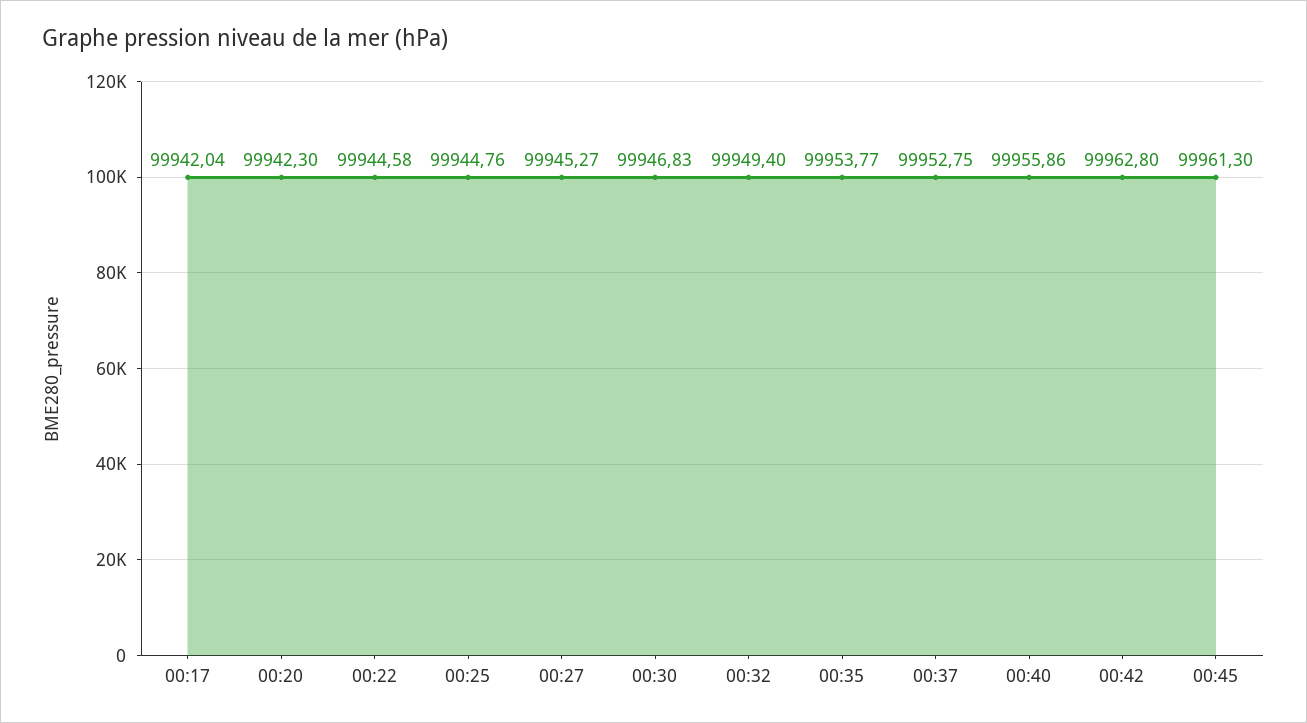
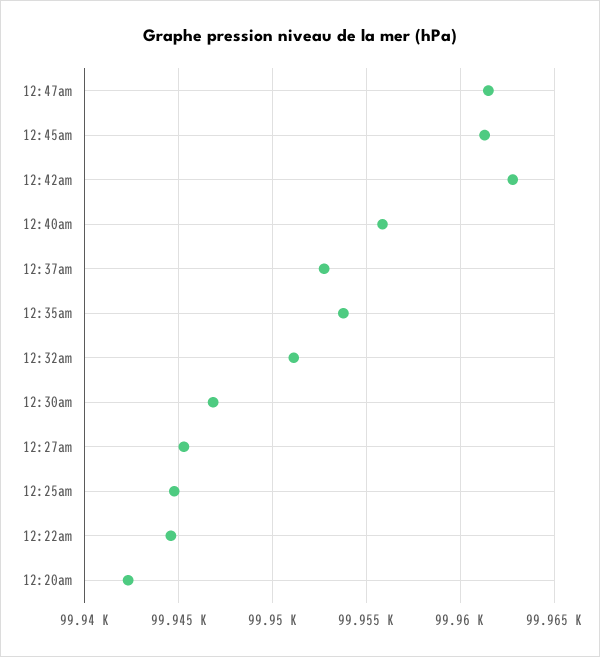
00:17: 99942.04 -> none
00:32: 99949.4 -> 99951
12:47am: none -> 99961.5

